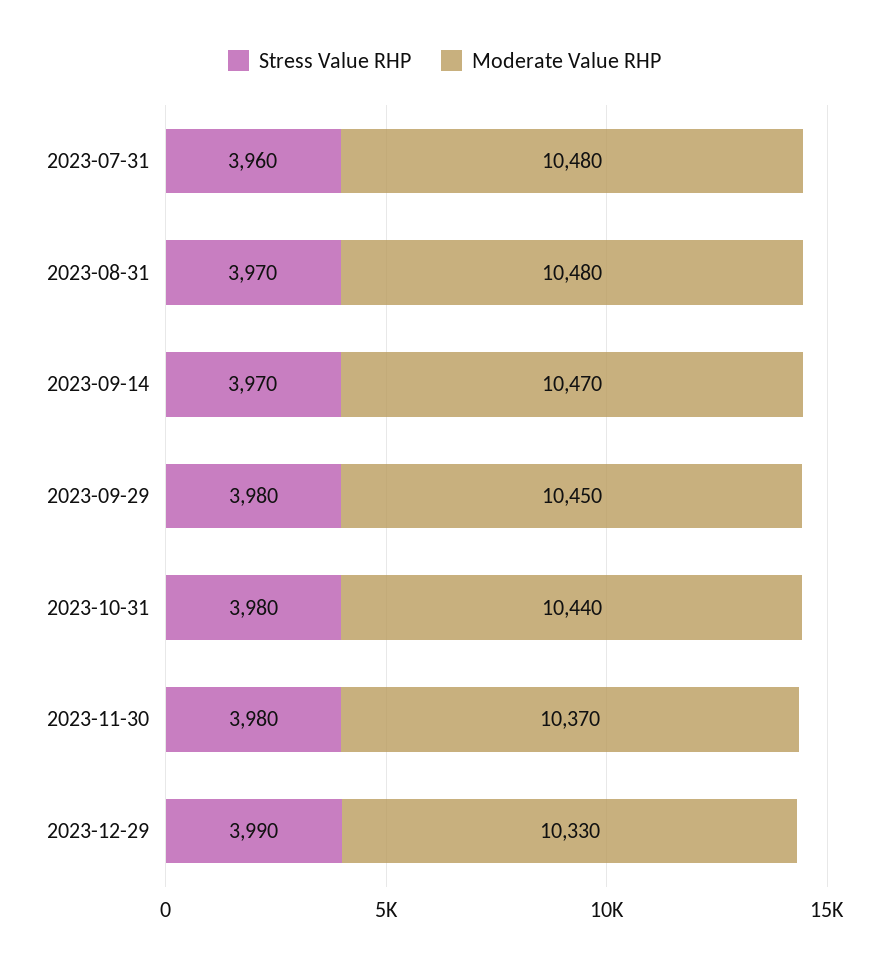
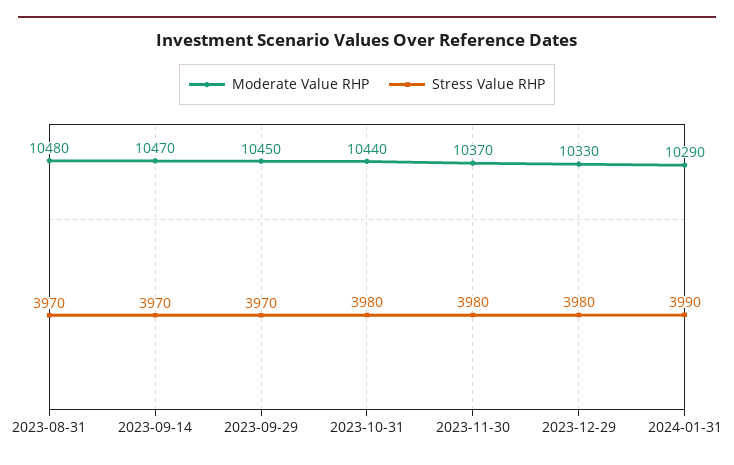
Stress Value RHP, 2023-07-31: 3960 -> none
Moderate Value RHP, 2023-07-31: 10480 -> none
Stress Value RHP, 2023-09-29: 3980 -> 3970
Stress Value RHP, 2023-12-29: 3990 -> 3980
Moderate Value RHP, 2024-01-31: none -> 10290
Stress Value RHP, 2024-01-31: none -> 3990

